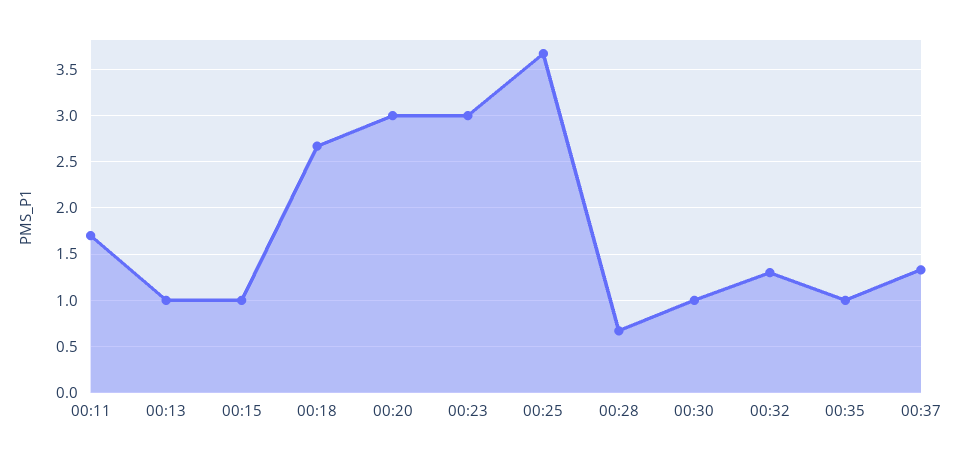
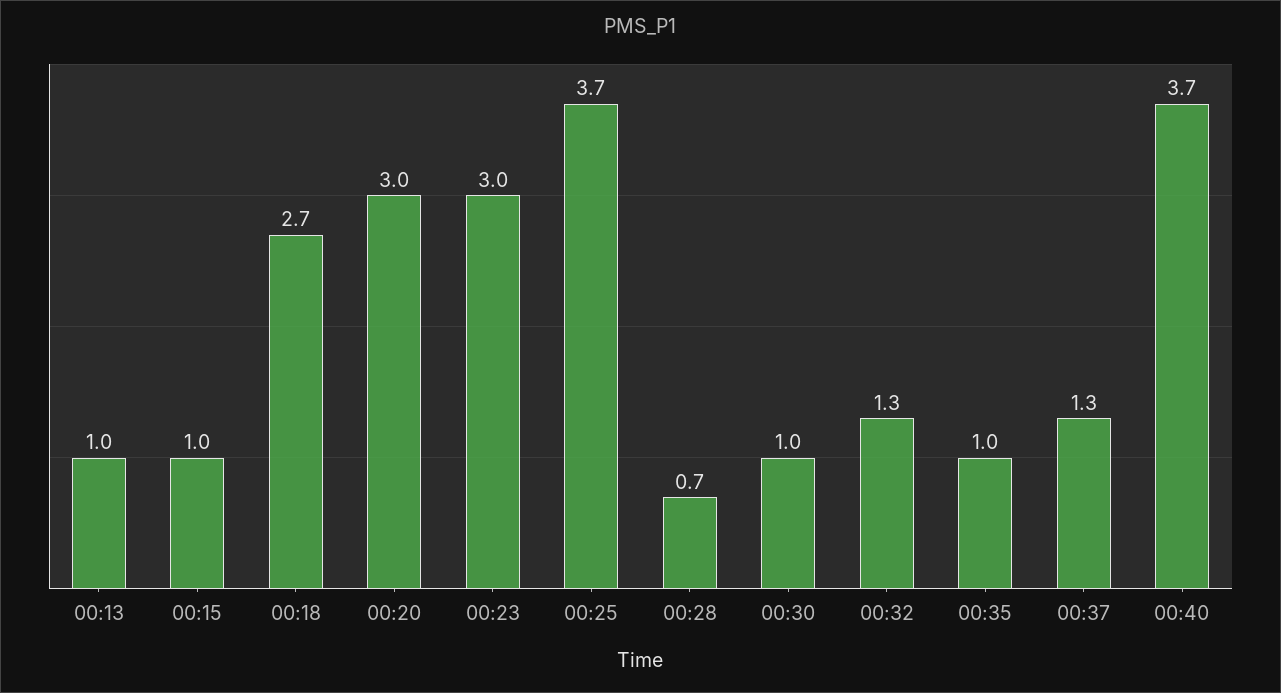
00:11: 1.7 -> none
00:40: none -> 3.7

